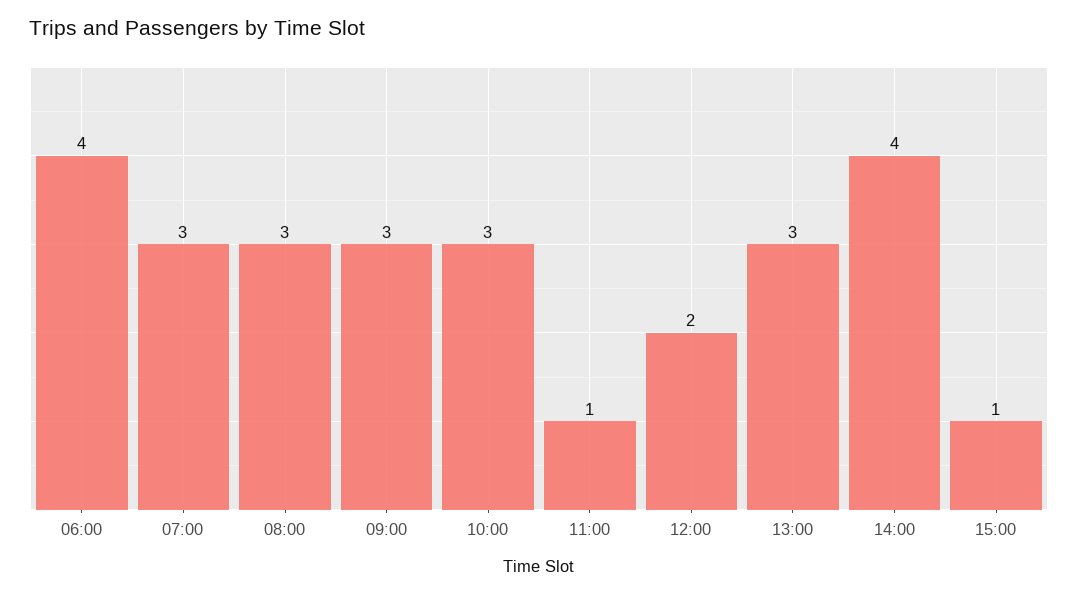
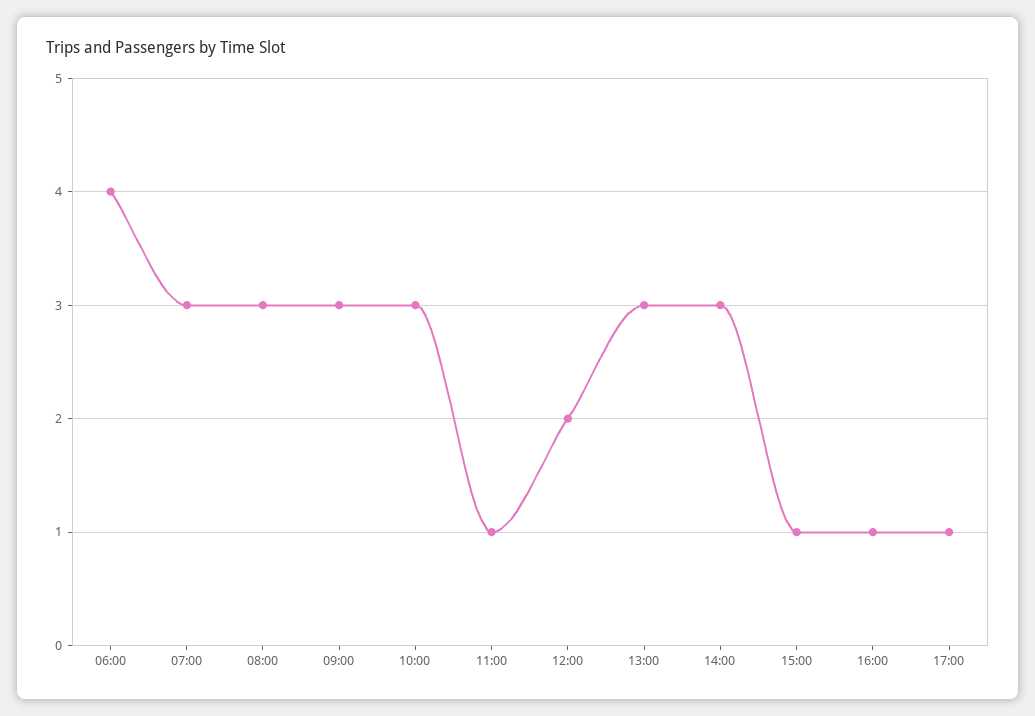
14:00: 4 -> 3
16:00: none -> 1
17:00: none -> 1

